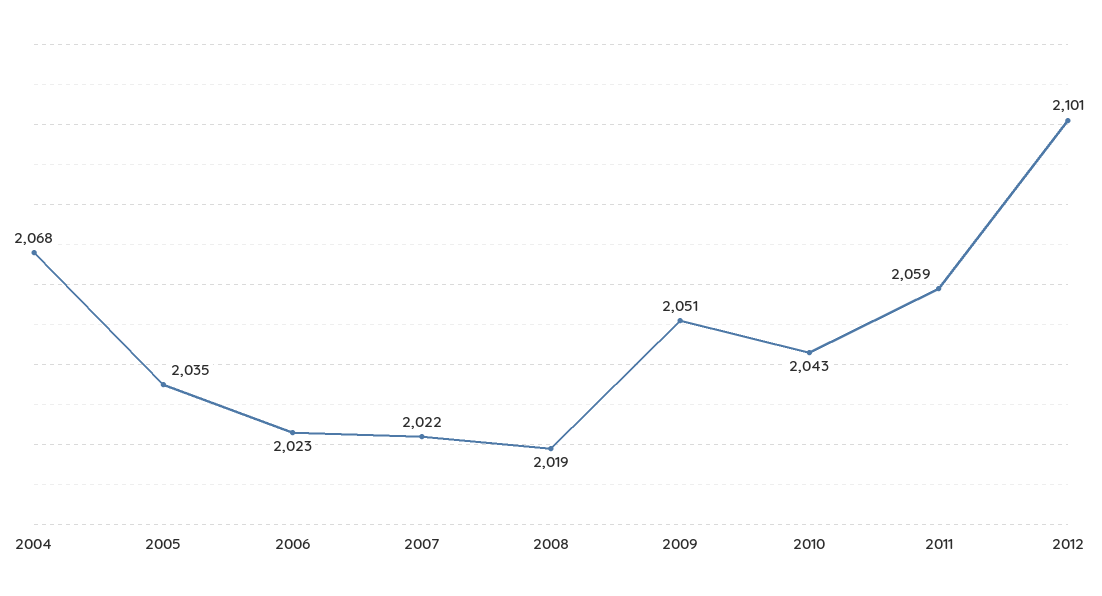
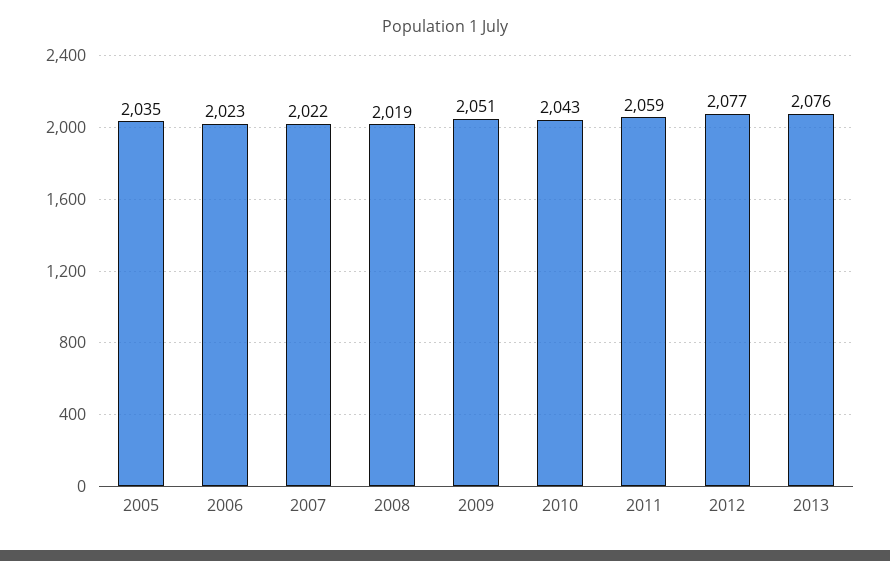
2004: 2068 -> none
2012: 2101 -> 2077
2013: none -> 2076

